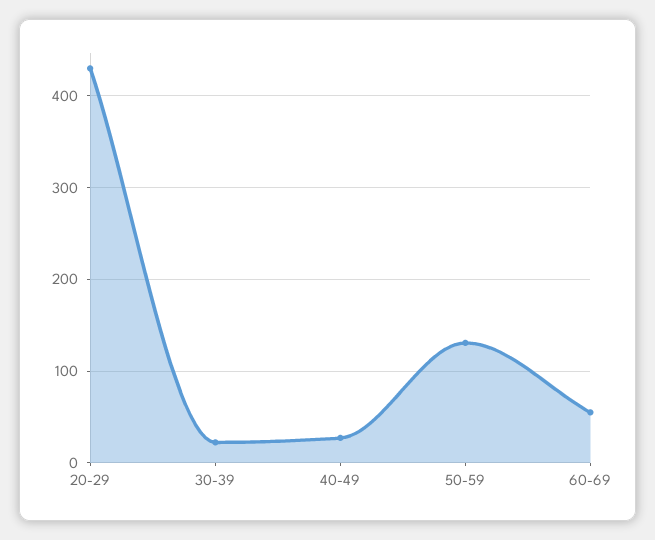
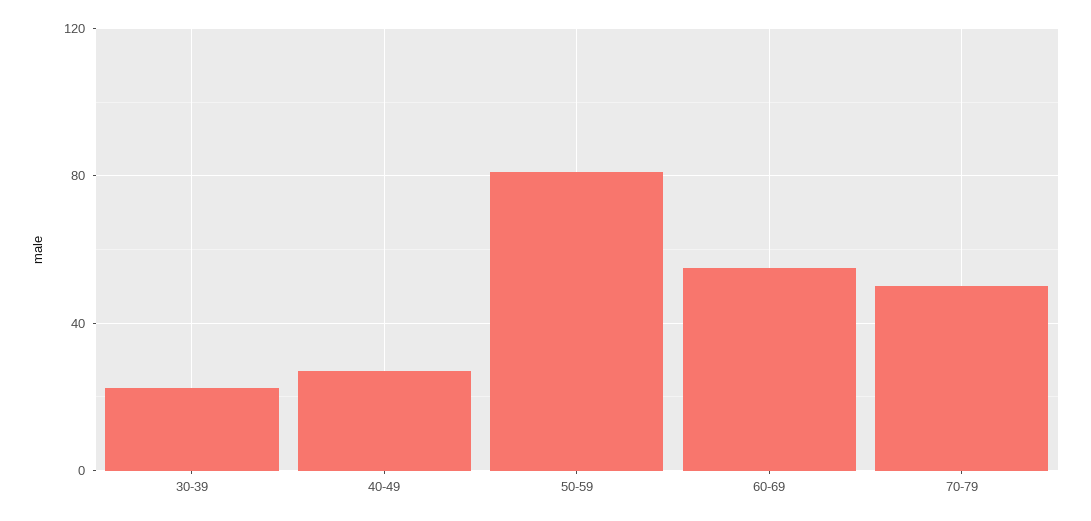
20-29: 430 -> none
50-59: 130 -> 80
70-79: none -> 50

